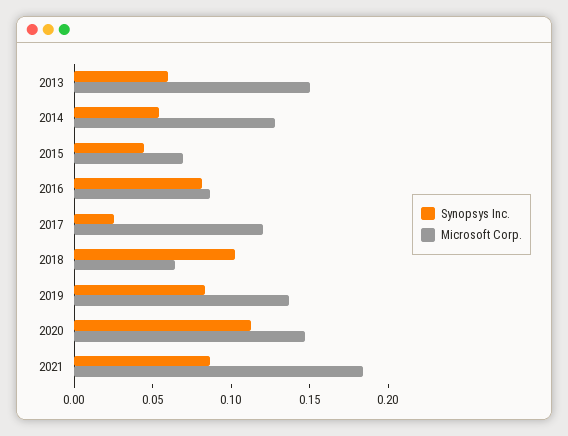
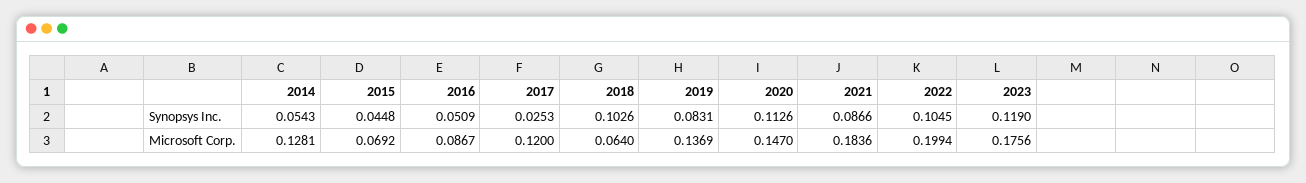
Synopsys Inc., 2013: 0.06 -> none
Microsoft Corp., 2013: 0.15 -> none
Synopsys Inc., 2016: 0.08 -> 0.0509
Synopsys Inc., 2022: none -> 0.1045
Synopsys Inc., 2023: none -> 0.119
Microsoft Corp., 2022: none -> 0.1994
Microsoft Corp., 2023: none -> 0.1756

